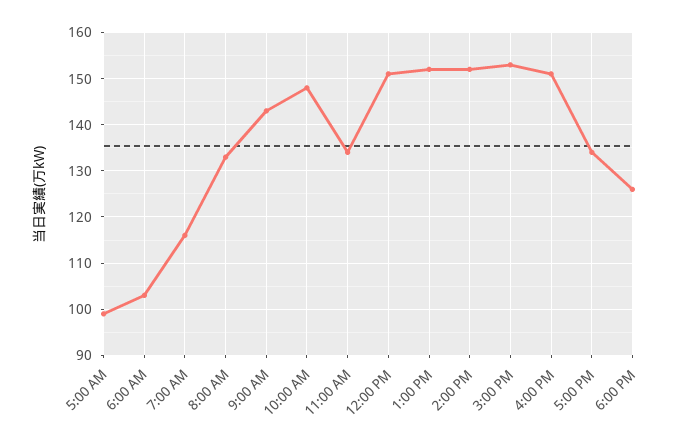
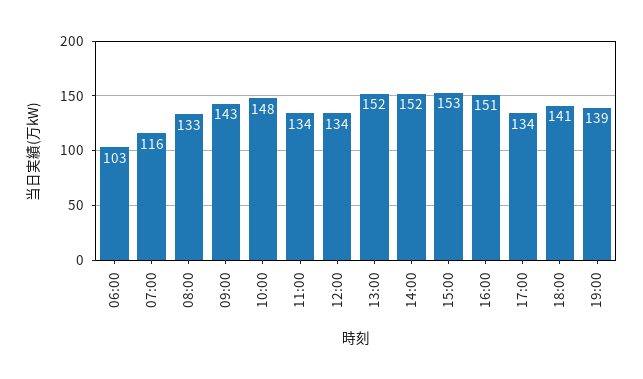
5:00 AM: 100 -> none
12:00 PM: 150 -> 134
6:00 PM: 125 -> 141
19:00: none -> 139

